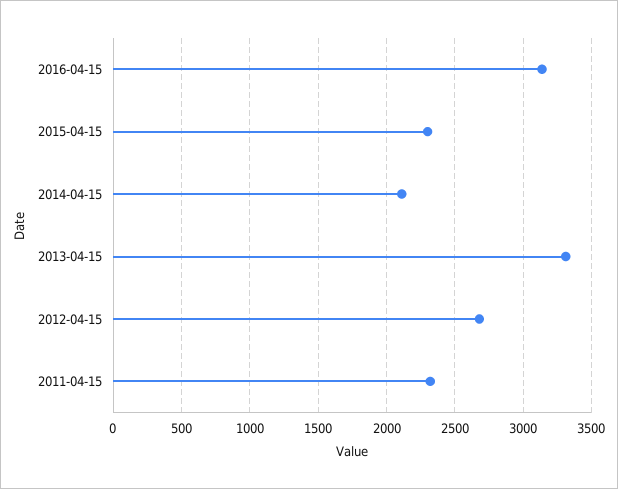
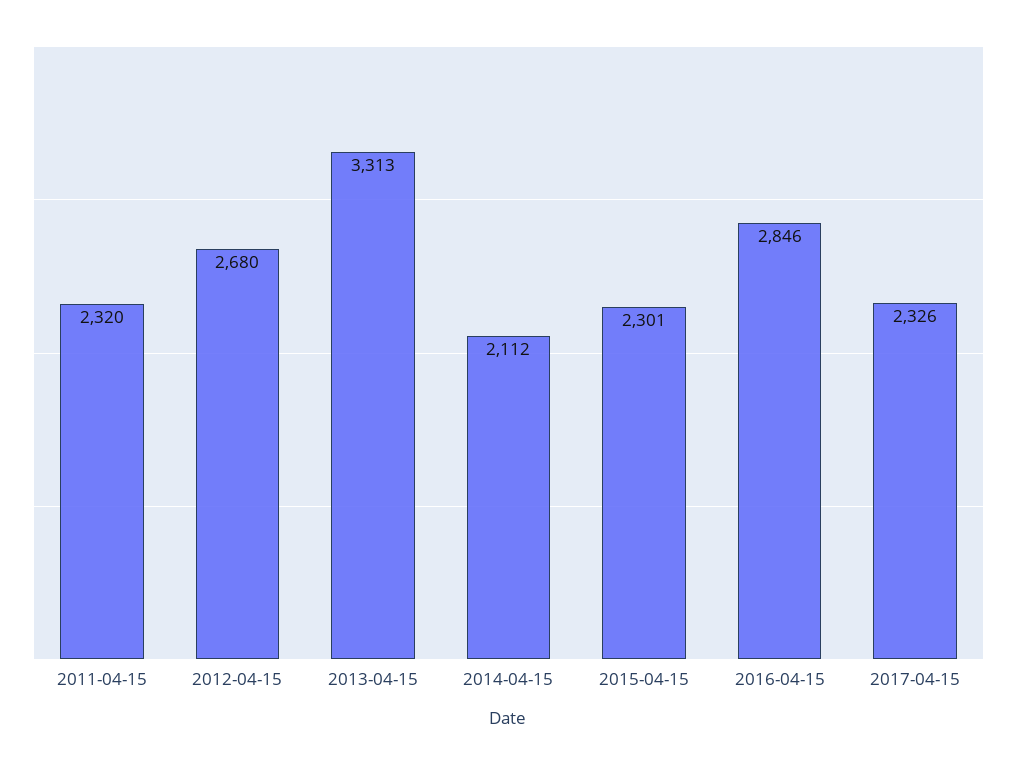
2016-04-15: 3150 -> 2846
2017-04-15: none -> 2326

